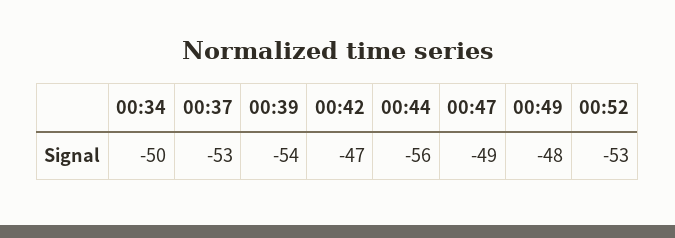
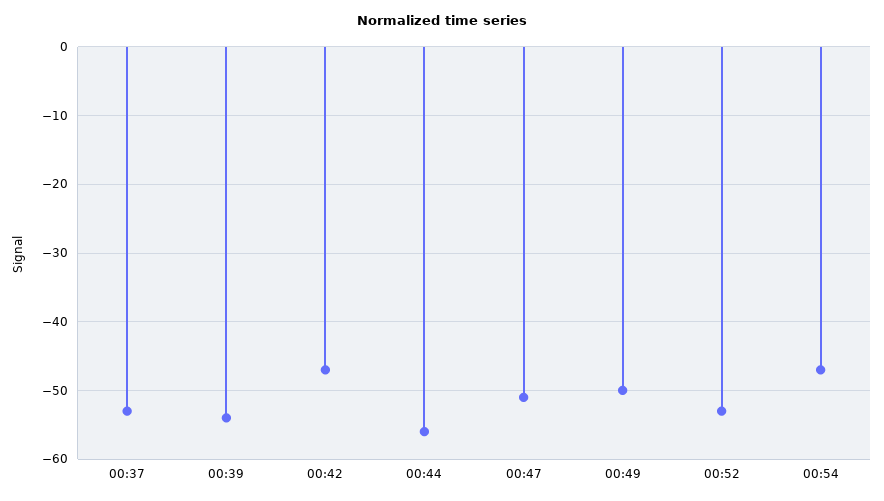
00:34: -50 -> none
00:47: -49 -> -51
00:49: -48 -> -50
00:54: none -> -47

